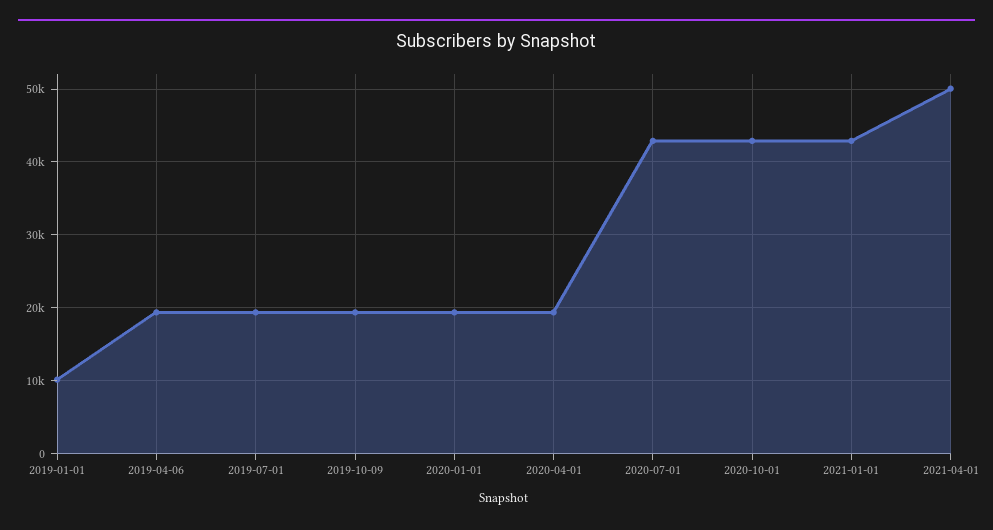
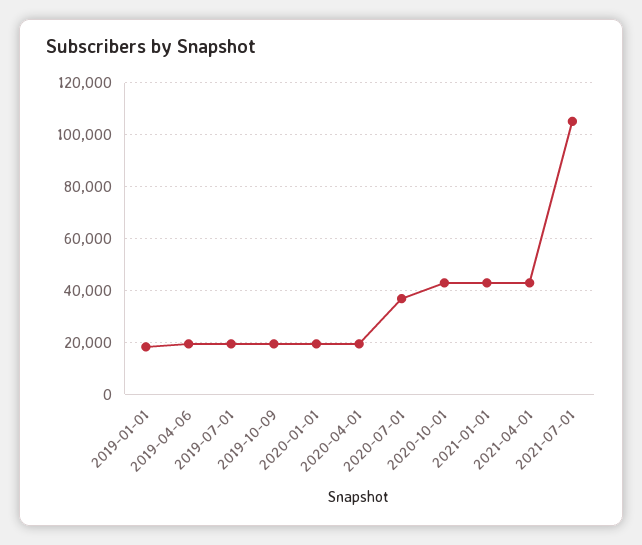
2019-01-01: 10000 -> 17500
2020-07-01: 43000 -> 37500
2021-04-01: 50000 -> 42500
2021-07-01: none -> 105000

